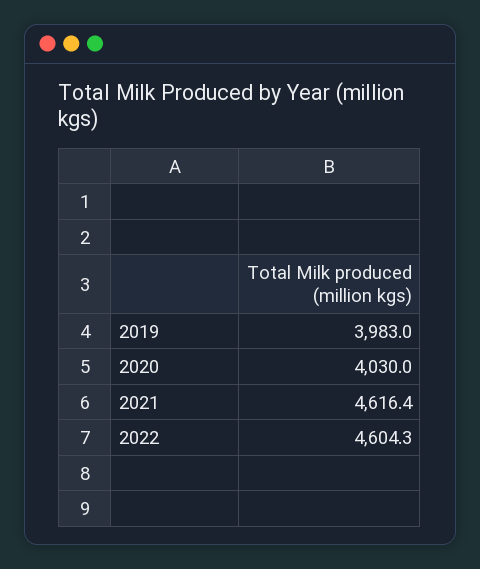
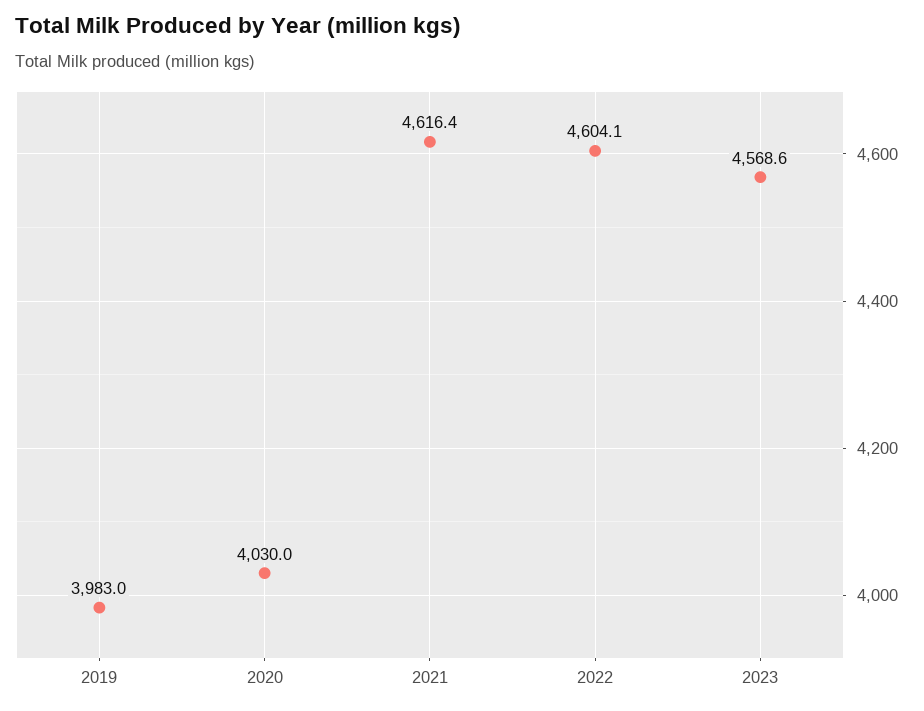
2022: 4604.3 -> 4604.1
2023: none -> 4568.6

